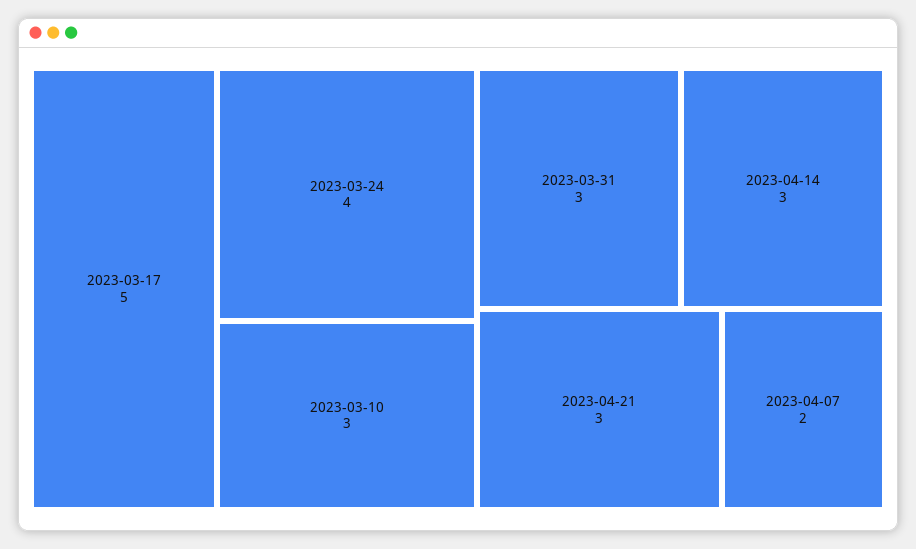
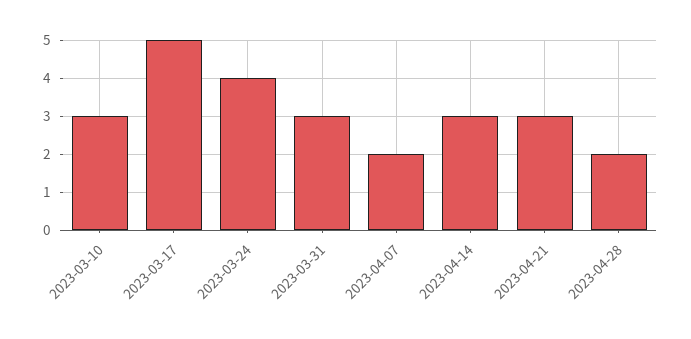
2023-04-28: none -> 2

